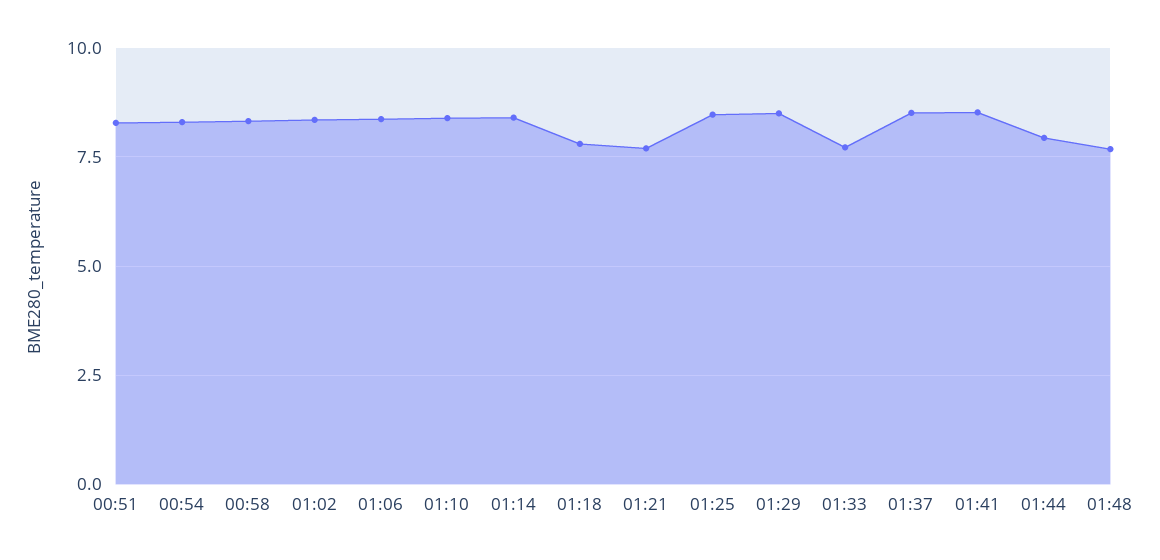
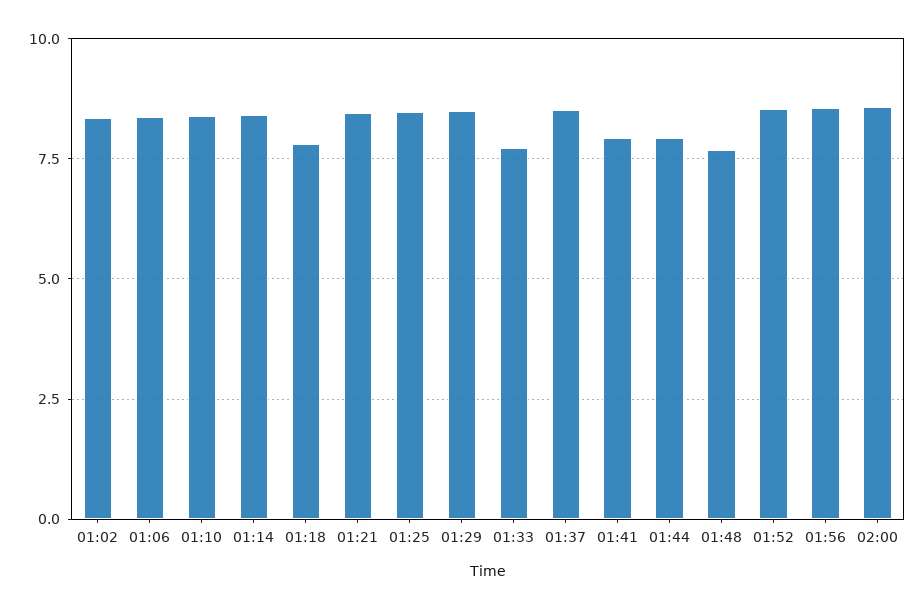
00:51: 8.25 -> none
00:54: 8.25 -> none
00:58: 8.25 -> none
01:21: 7.75 -> 8.5
01:41: 8.5 -> 8
01:52: none -> 8.5
01:56: none -> 8.5
02:00: none -> 8.5

